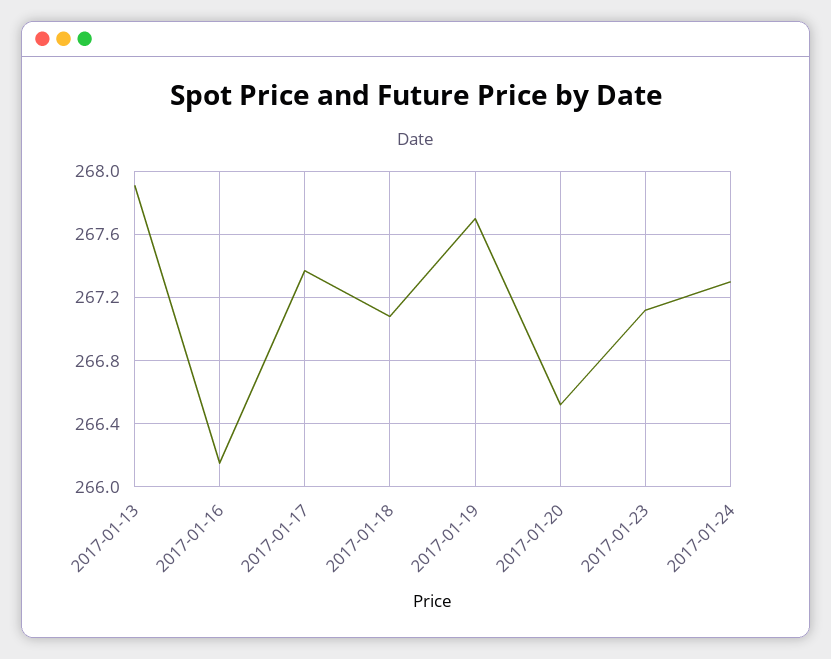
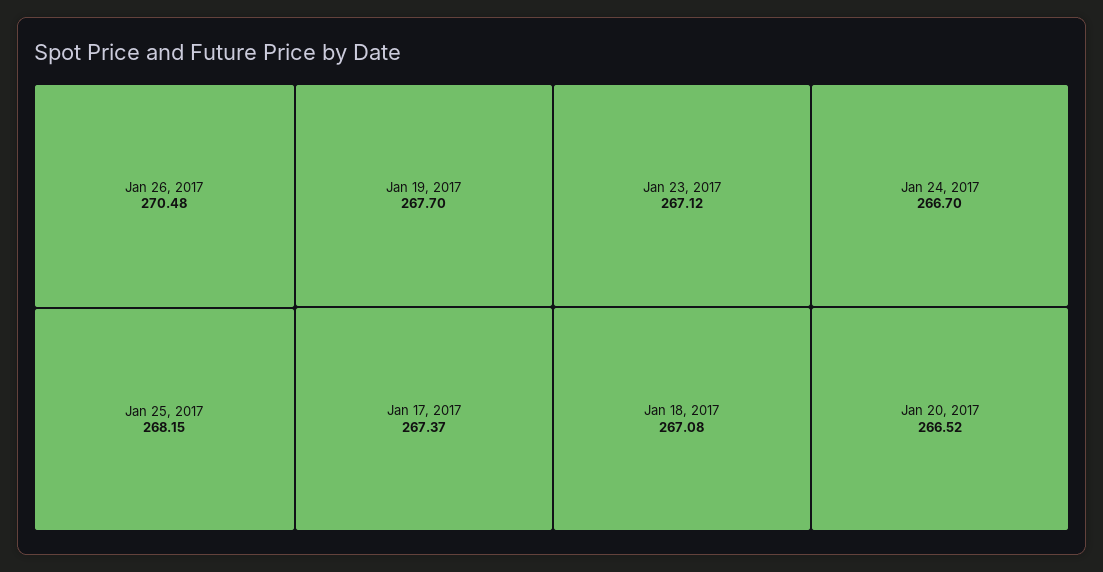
2017-01-13: 267.9 -> none
2017-01-16: 266.15 -> none
2017-01-24: 267.3 -> 266.7
Jan 26, 2017: none -> 270.48
Jan 25, 2017: none -> 268.15

